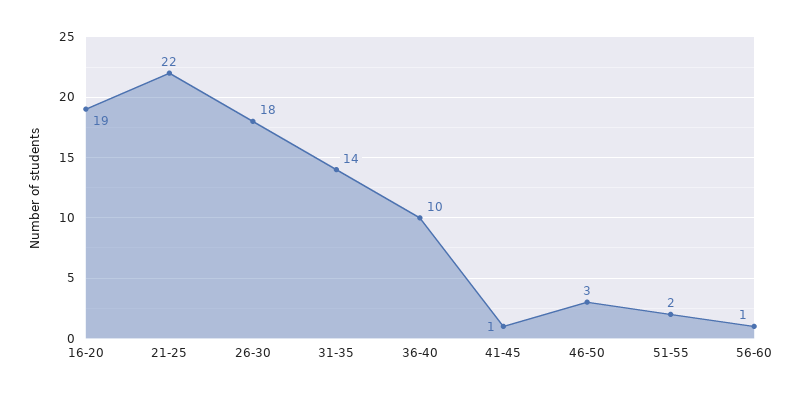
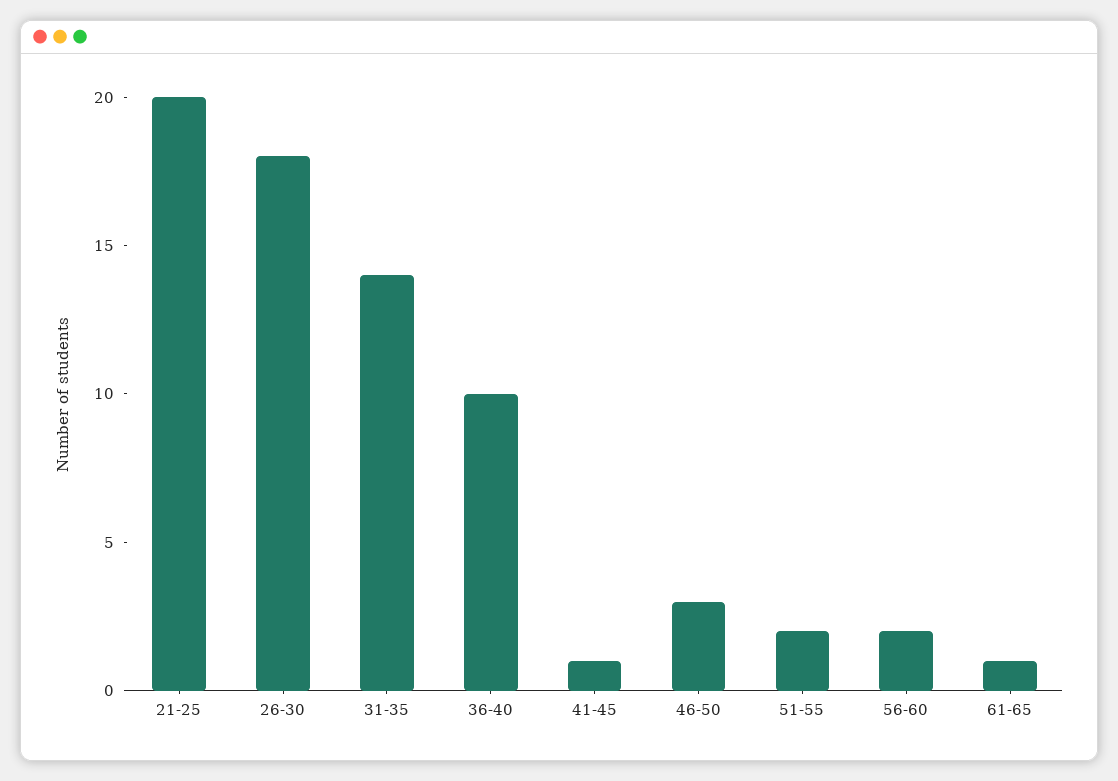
16-20: 19 -> none
21-25: 22 -> 20
56-60: 1 -> 2
61-65: none -> 1

